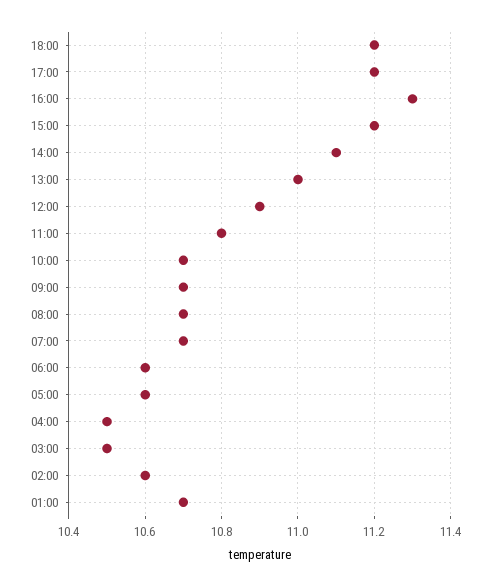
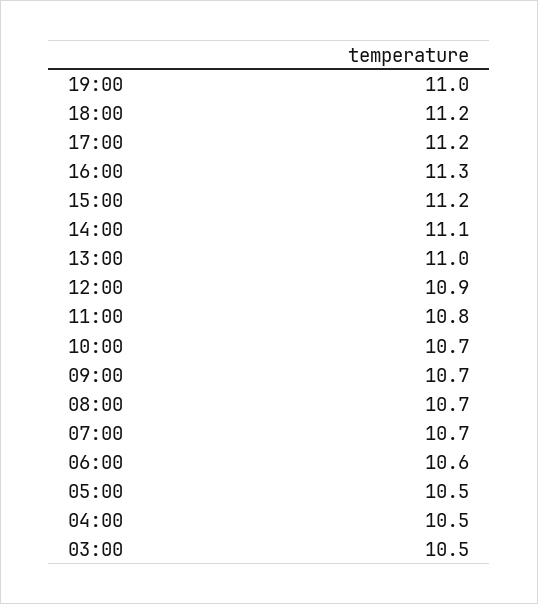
05:00: 10.6 -> 10.5
02:00: 10.6 -> none
01:00: 10.7 -> none
19:00: none -> 11

